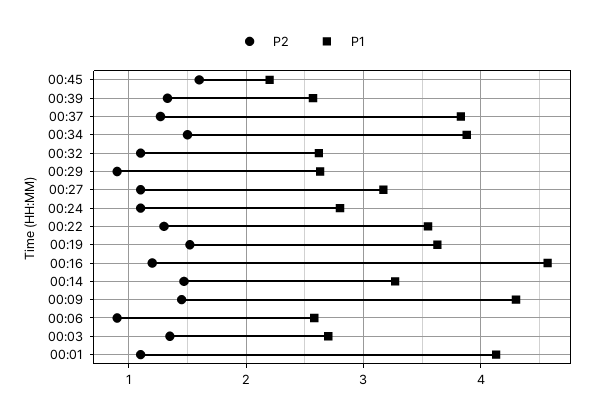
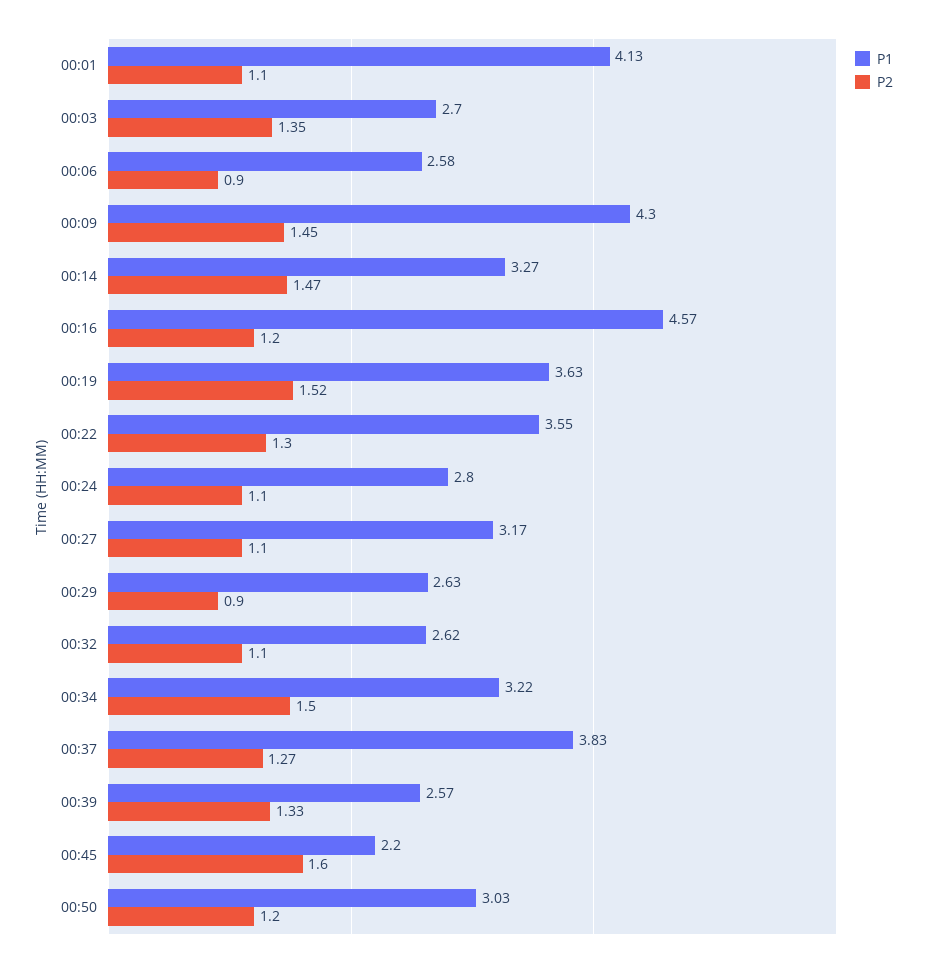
P1, 00:34: 3.9 -> 3.22
P1, 00:50: none -> 3.03
P2, 00:50: none -> 1.2

